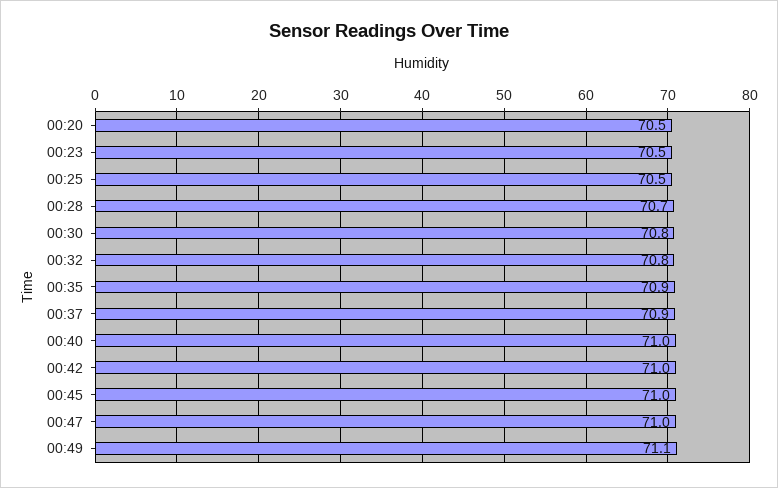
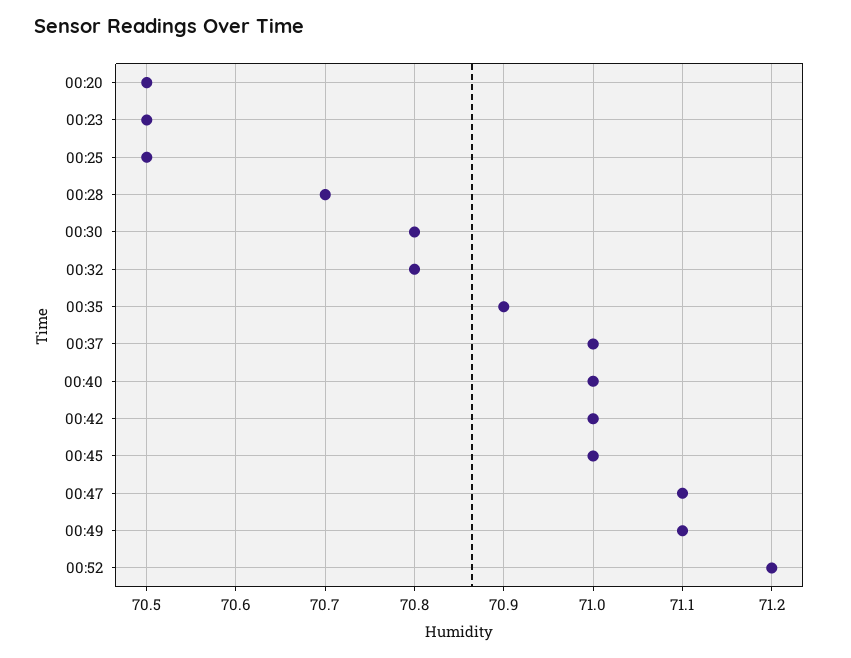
00:37: 70.9 -> 71
00:47: 71 -> 71.1
00:52: none -> 71.2

